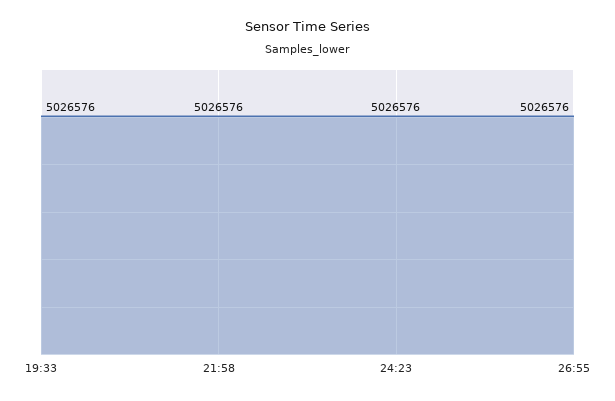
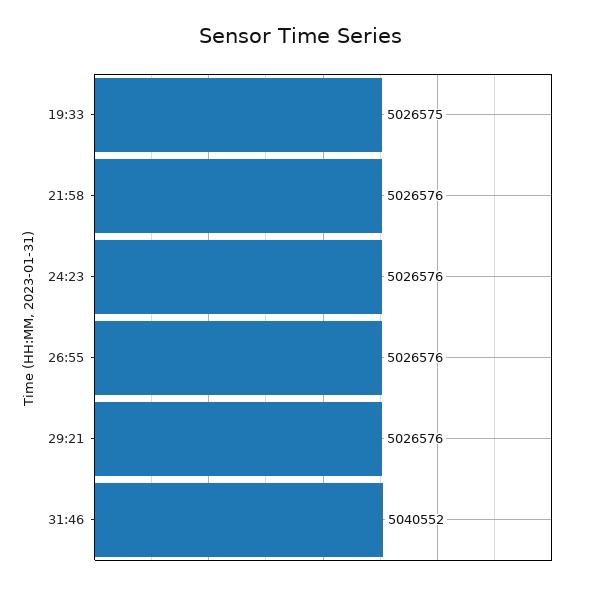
19:33: 5026576 -> 5026575
29:21: none -> 5026576
31:46: none -> 5040552

